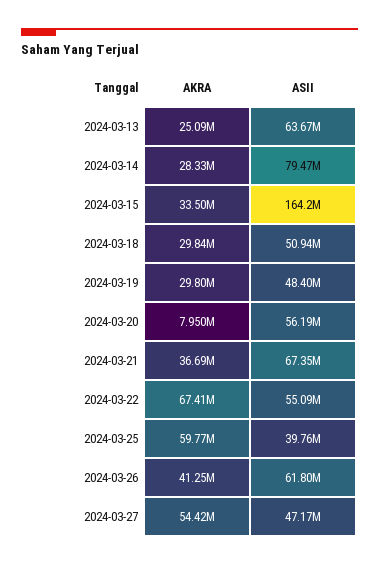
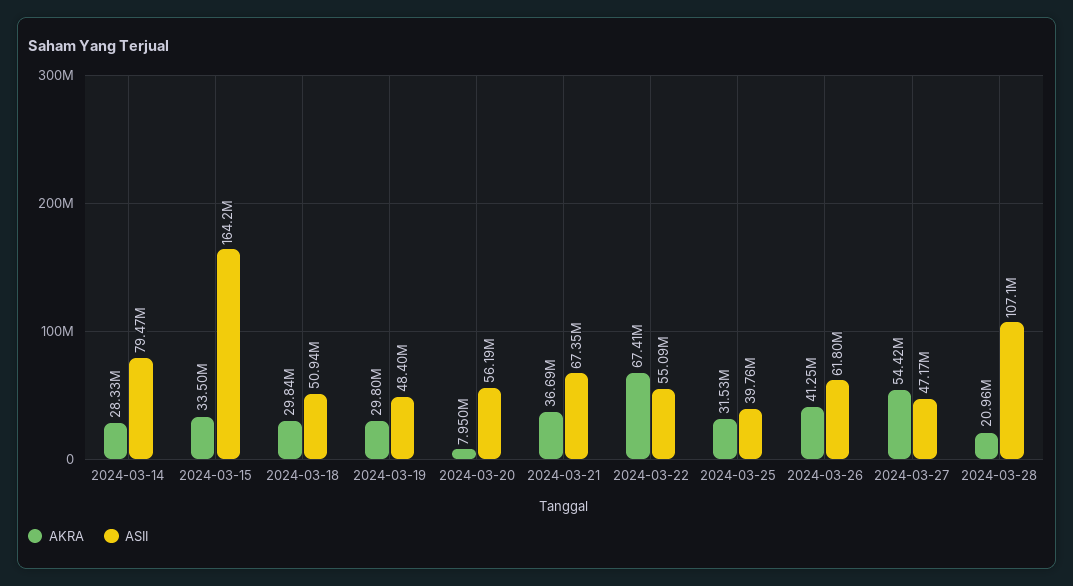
AKRA, 2024-03-13: 25090000 -> none
ASII, 2024-03-13: 63670000 -> none
AKRA, 2024-03-25: 59770000 -> 31530000
AKRA, 2024-03-28: none -> 20960000
ASII, 2024-03-28: none -> 107100000

